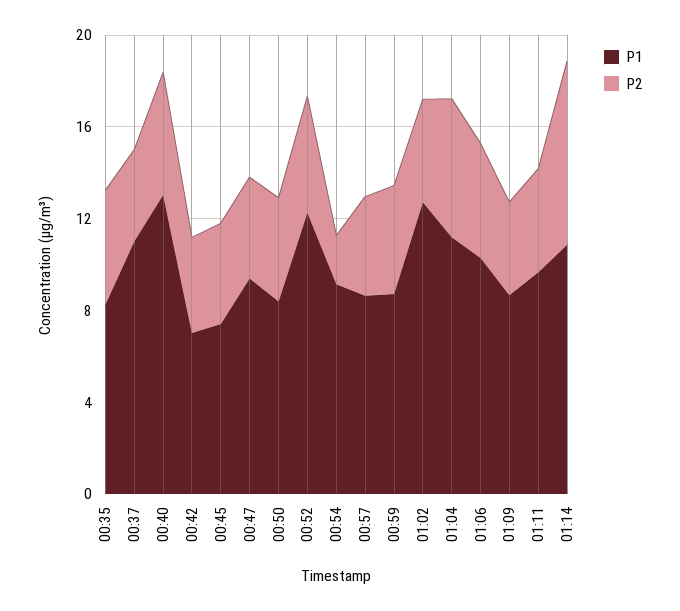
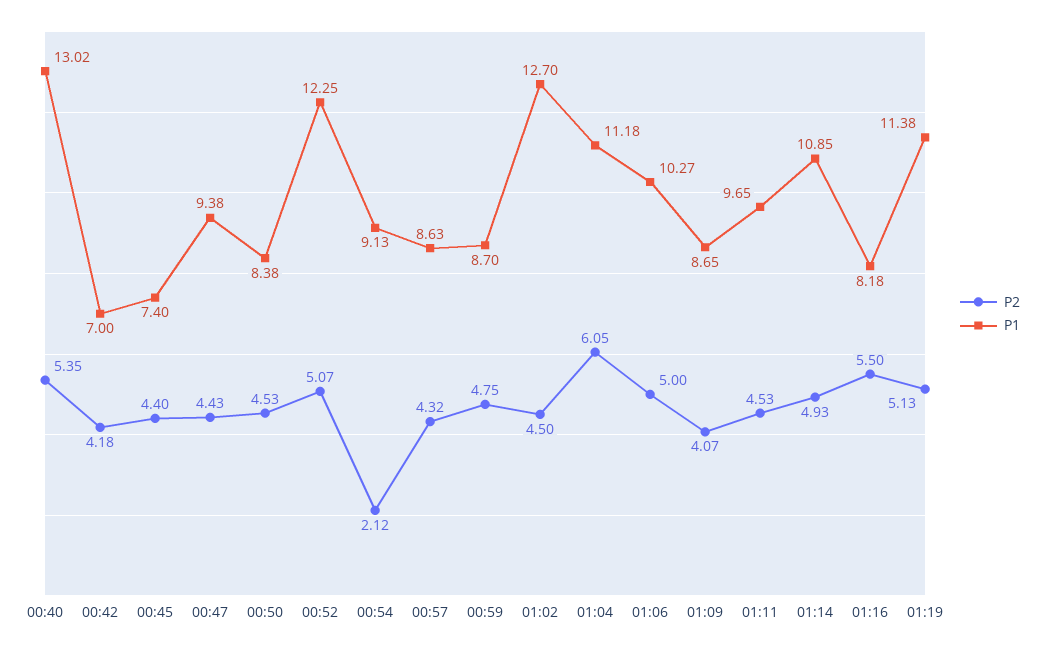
P1, 00:35: 8 -> none
P2, 00:35: 5 -> none
P1, 00:37: 11 -> none
P2, 00:37: 4 -> none
P2, 01:14: 8 -> 4.93
P2, 01:16: none -> 5.5
P1, 01:16: none -> 8.18
P2, 01:19: none -> 5.13
P1, 01:19: none -> 11.38

